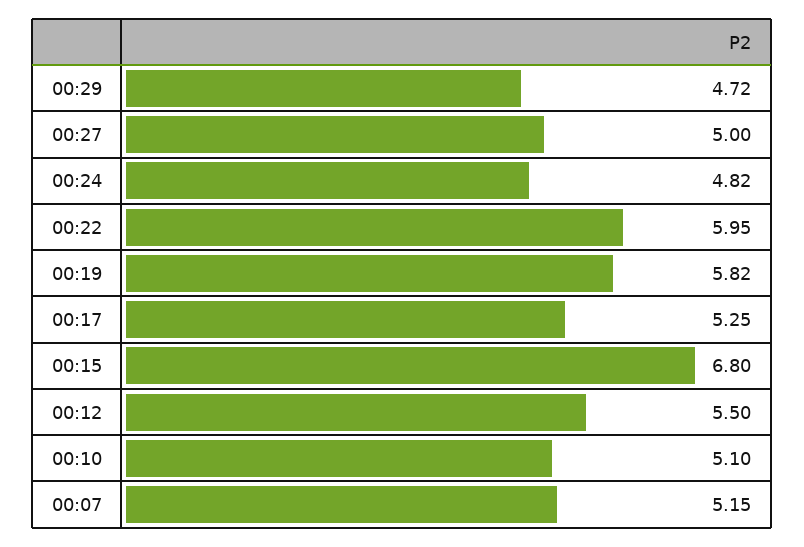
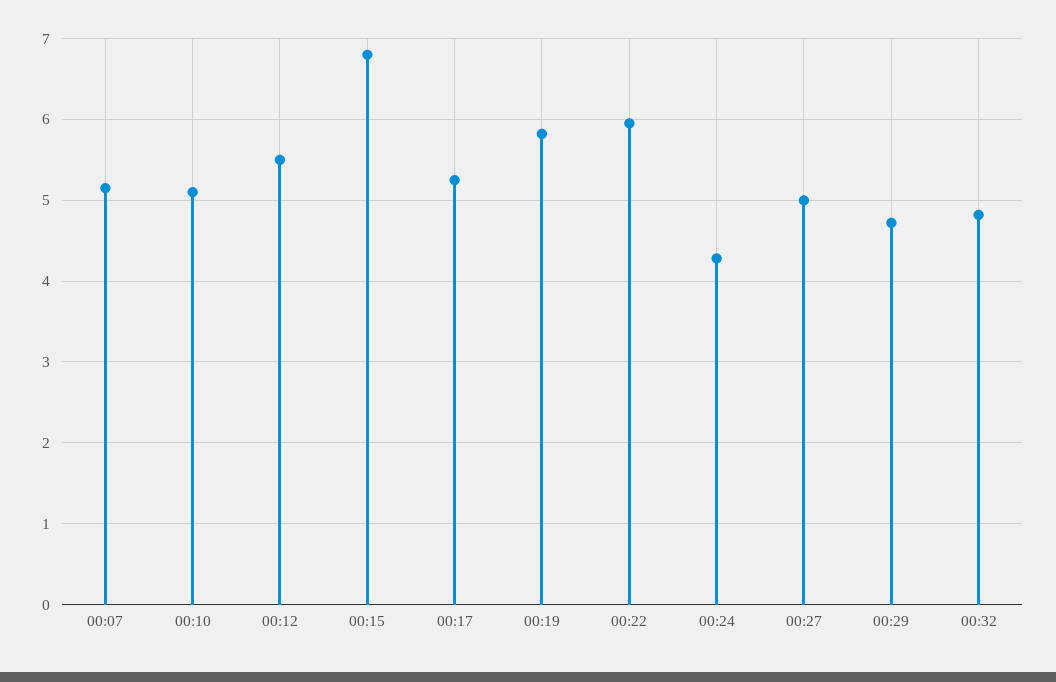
00:24: 4.82 -> 4.3
00:32: none -> 4.8

